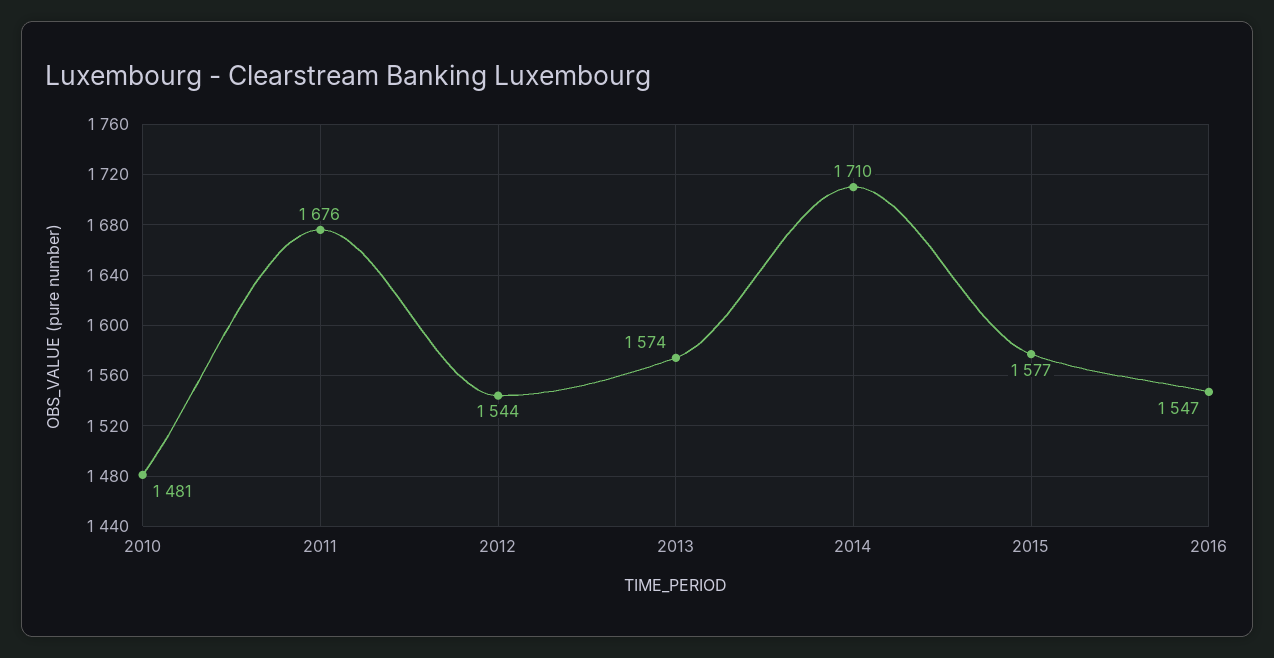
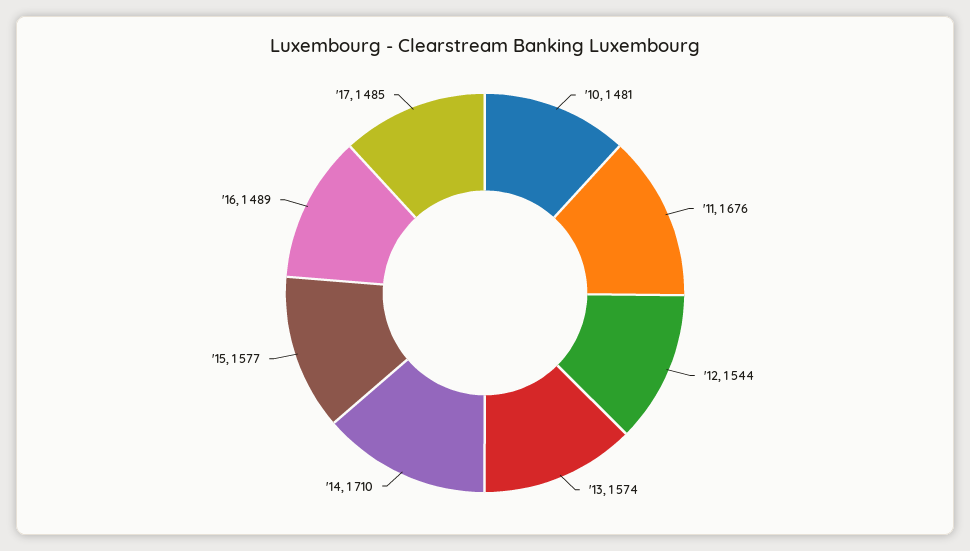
2016: 1547 -> 1489
'17: none -> 1485

